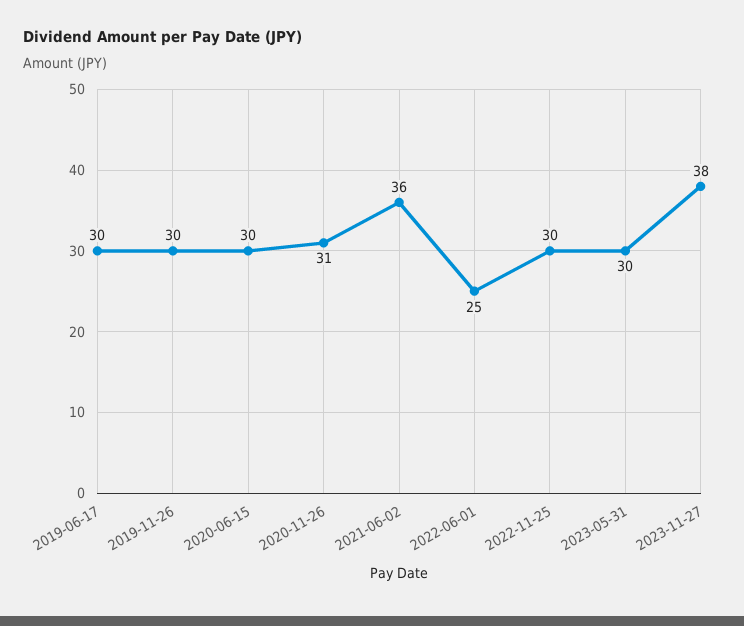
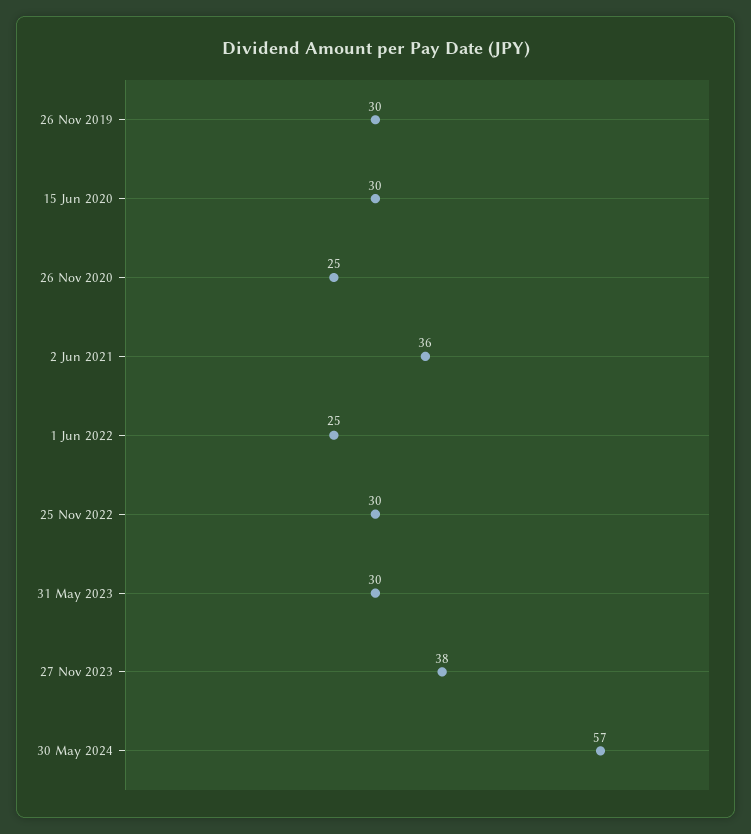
2019-06-17: 30 -> none
2020-11-26: 31 -> 25
30 May 2024: none -> 57

